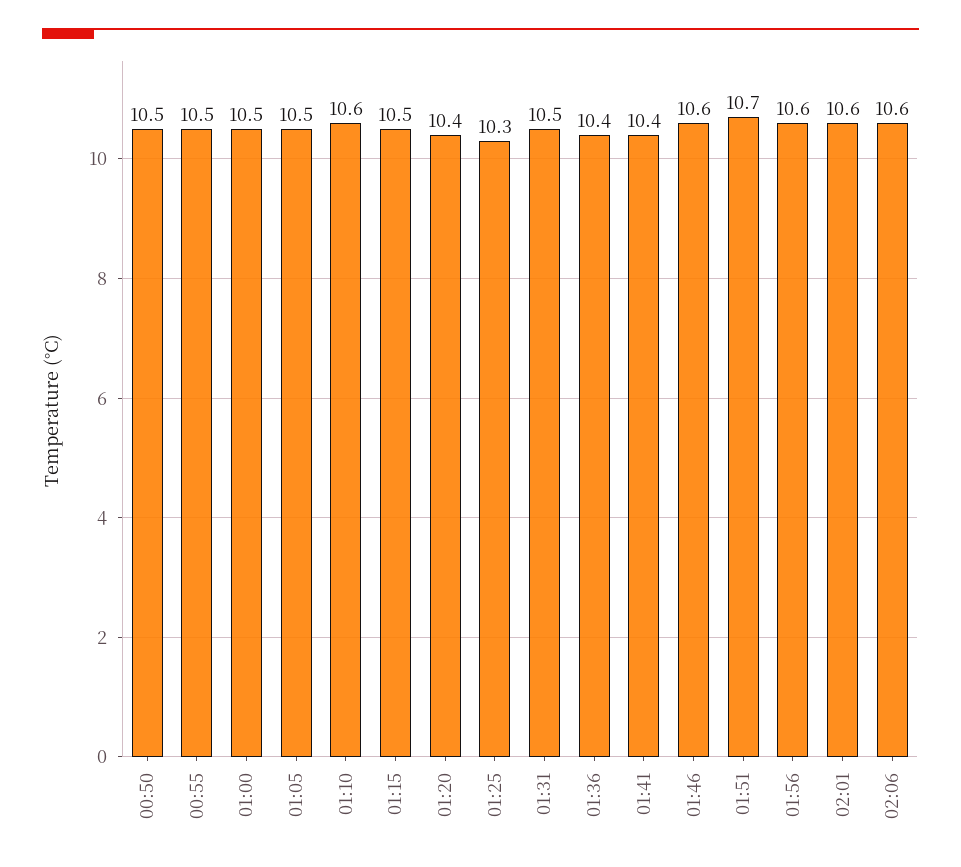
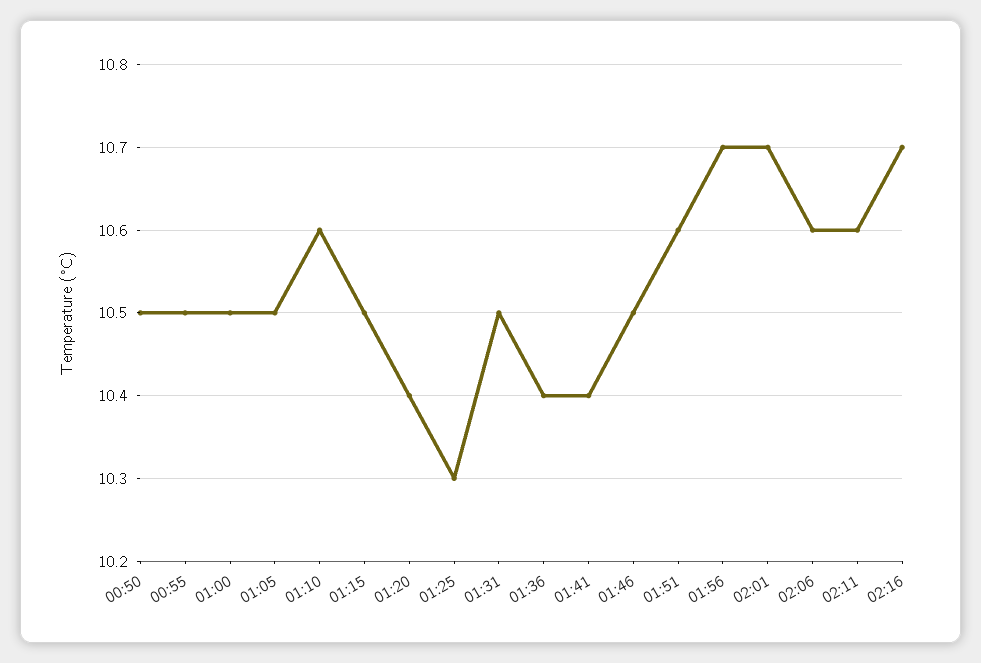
01:46: 10.6 -> 10.5
01:51: 10.7 -> 10.6
01:56: 10.6 -> 10.7
02:01: 10.6 -> 10.7
02:11: none -> 10.6
02:16: none -> 10.7

